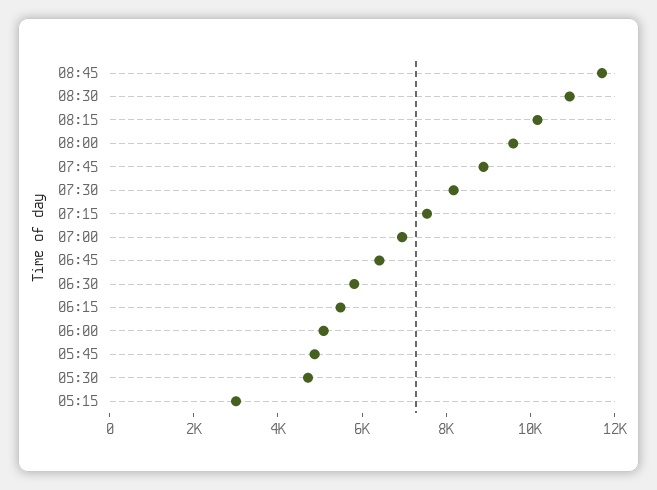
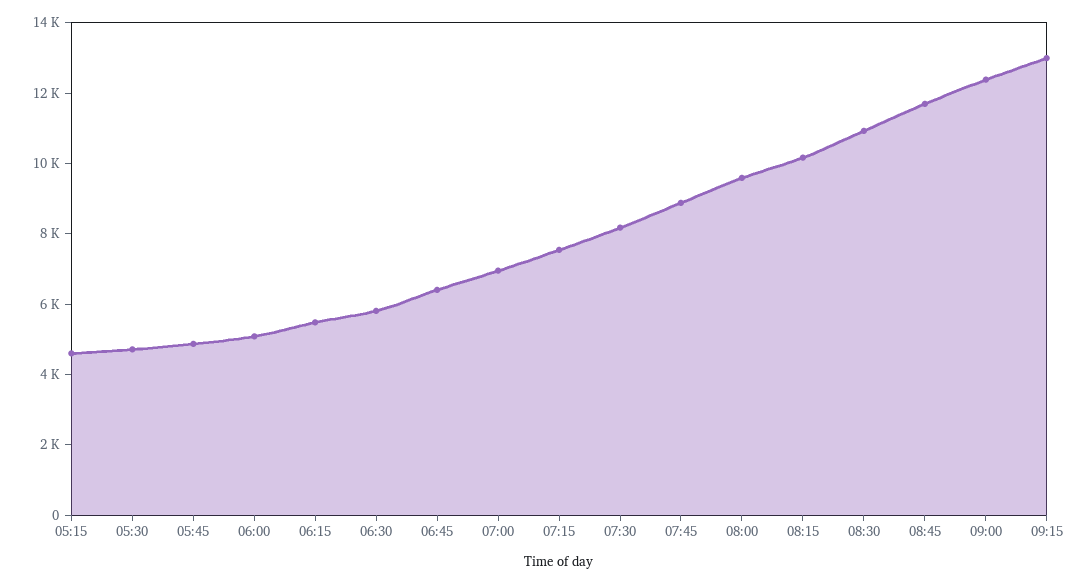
05:15: 3000 -> 4500
09:00: none -> 12500
09:15: none -> 13000

